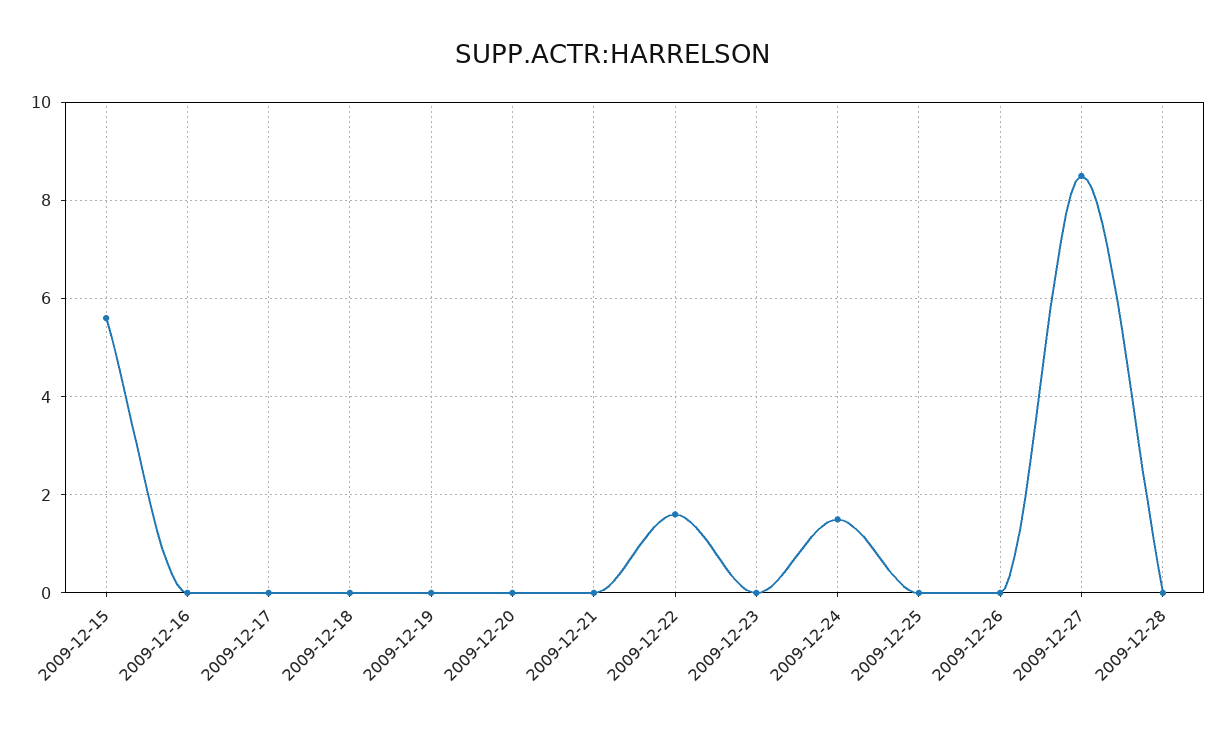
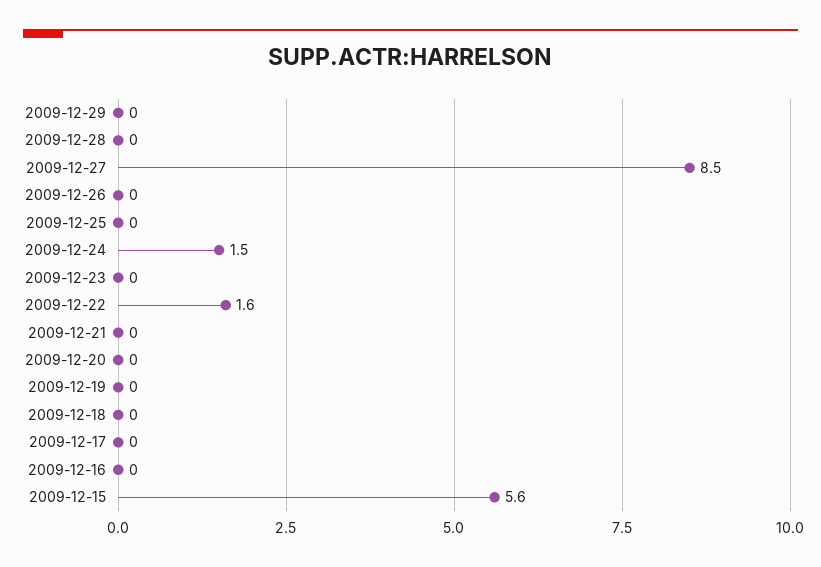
2009-12-29: none -> 0

